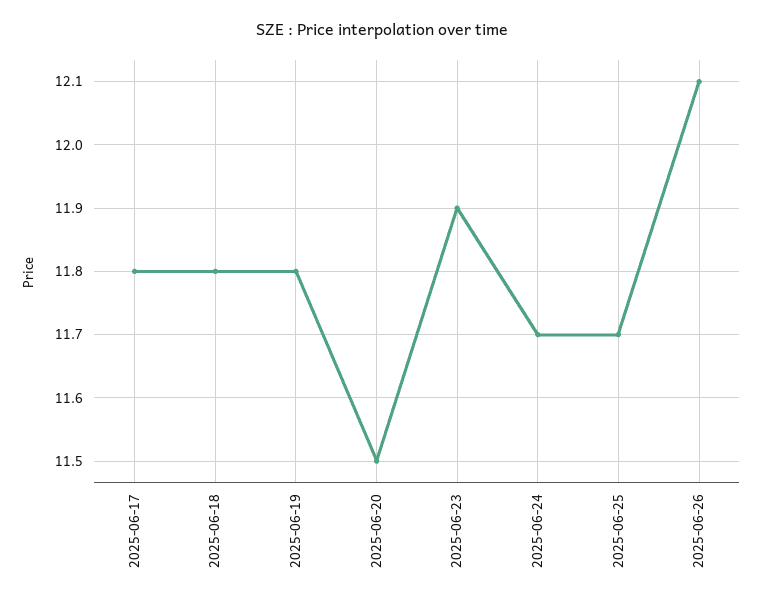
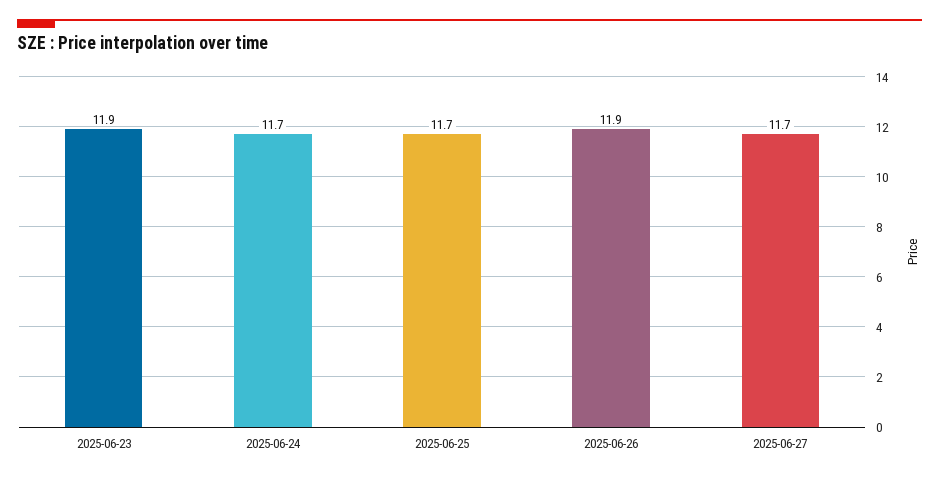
2025-06-17: 11.8 -> none
2025-06-18: 11.8 -> none
2025-06-19: 11.8 -> none
2025-06-20: 11.5 -> none
2025-06-26: 12.1 -> 11.9
2025-06-27: none -> 11.7

